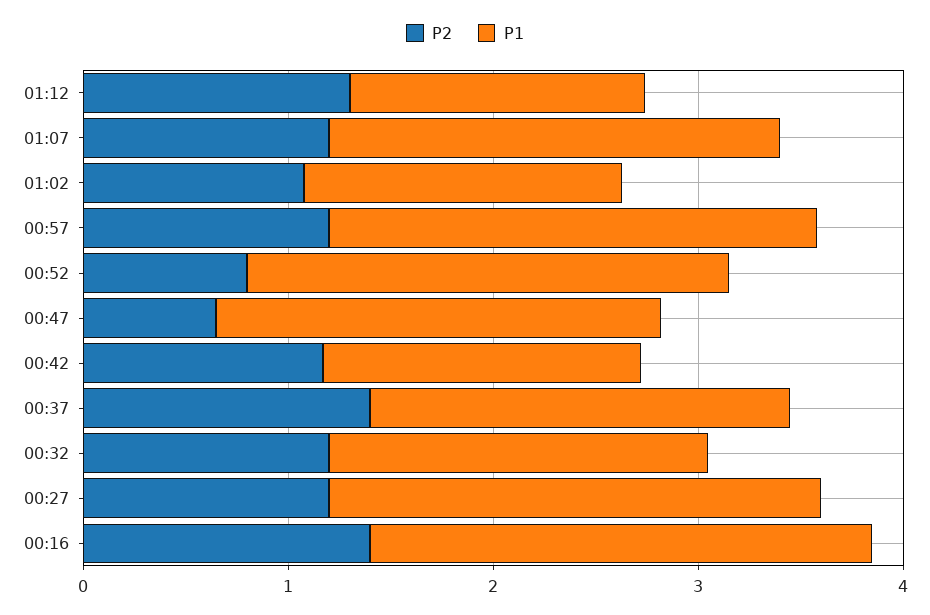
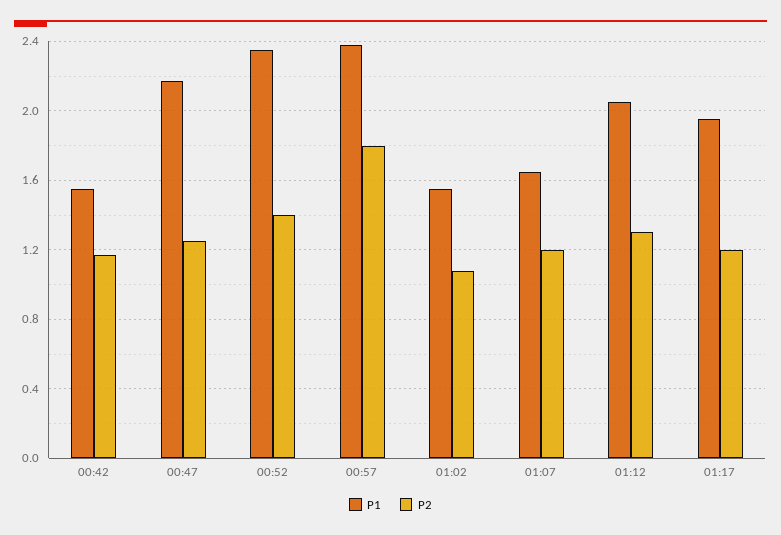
P1, 01:12: 1.4 -> 2.05
P1, 01:07: 2.2 -> 1.65
P2, 00:57: 1.2 -> 1.8
P2, 00:52: 0.8 -> 1.4
P2, 00:47: 0.6 -> 1.25
P2, 00:37: 1.4 -> none
P1, 00:37: 2 -> none
P2, 00:32: 1.2 -> none
P1, 00:32: 1.8 -> none
P2, 00:27: 1.2 -> none
P1, 00:27: 2.4 -> none
P2, 00:16: 1.4 -> none
P1, 00:16: 2.4 -> none
P1, 01:17: none -> 1.95
P2, 01:17: none -> 1.2

